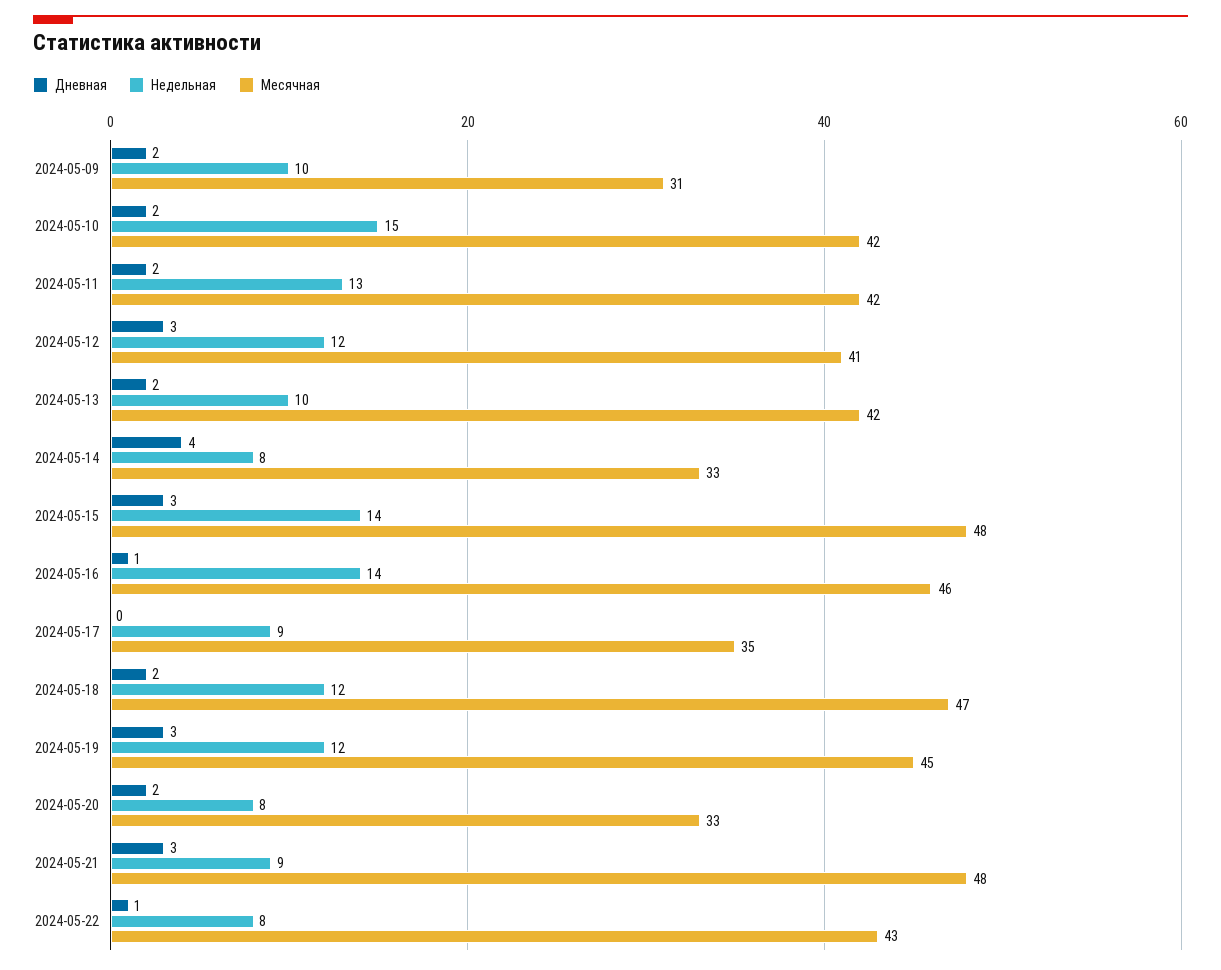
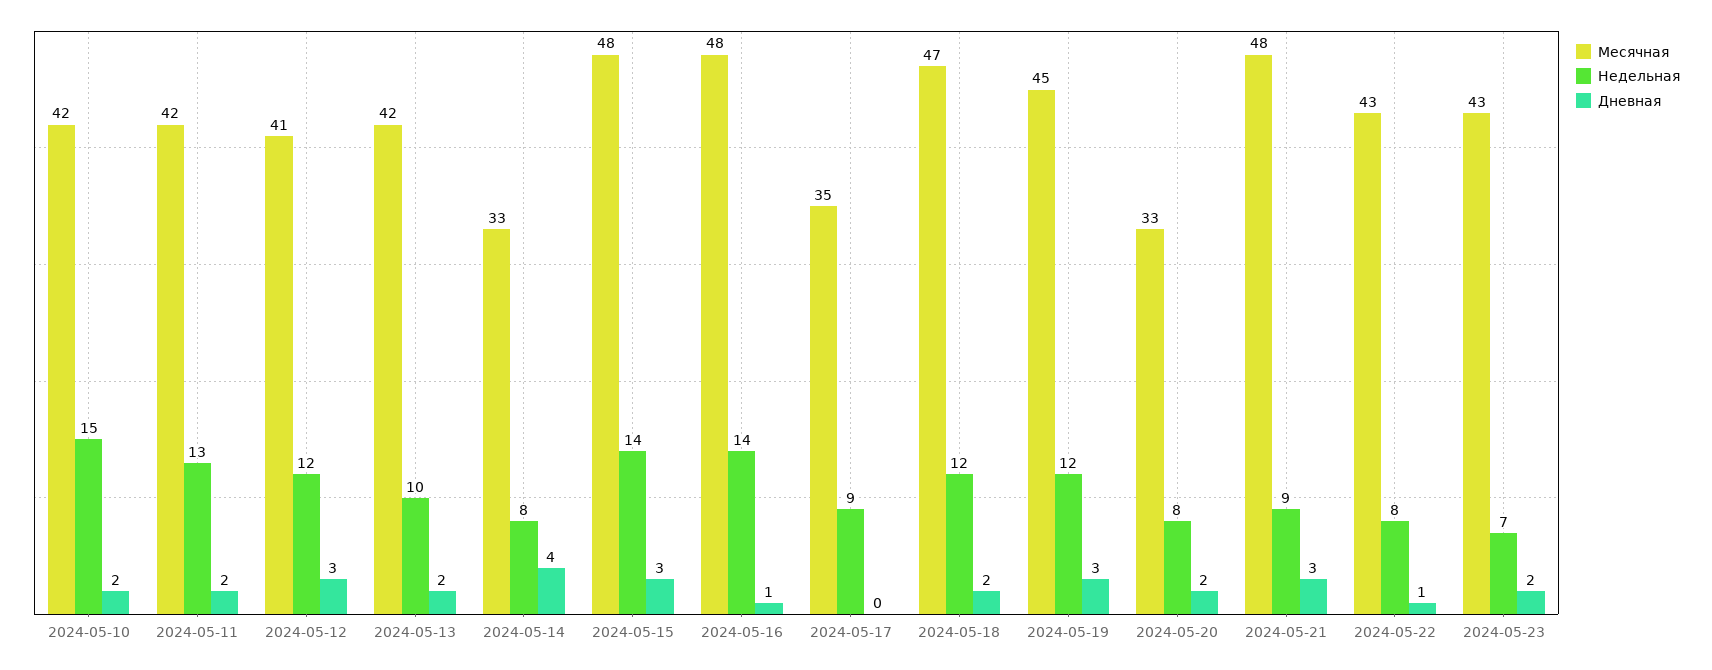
Дневная, 2024-05-09: 2 -> none
Недельная, 2024-05-09: 10 -> none
Месячная, 2024-05-09: 31 -> none
Месячная, 2024-05-16: 46 -> 48
Месячная, 2024-05-23: none -> 43
Недельная, 2024-05-23: none -> 7
Дневная, 2024-05-23: none -> 2

